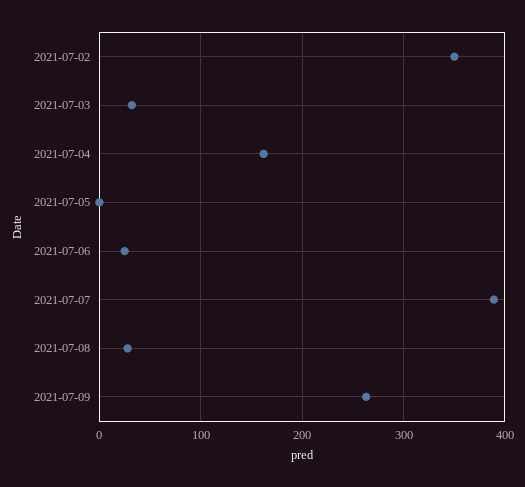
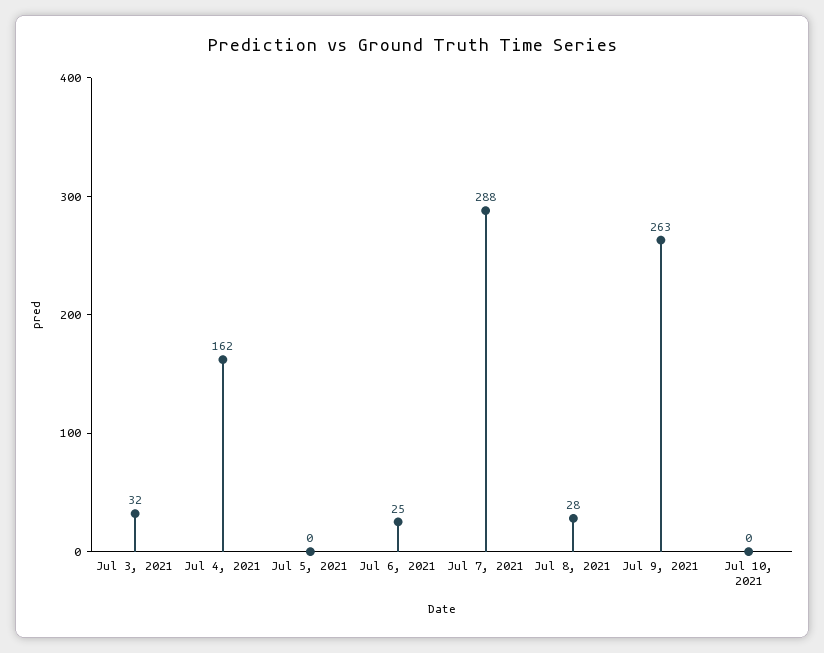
2021-07-02: 350 -> none
2021-07-07: 390 -> 288
Jul 10, 2021: none -> 0

